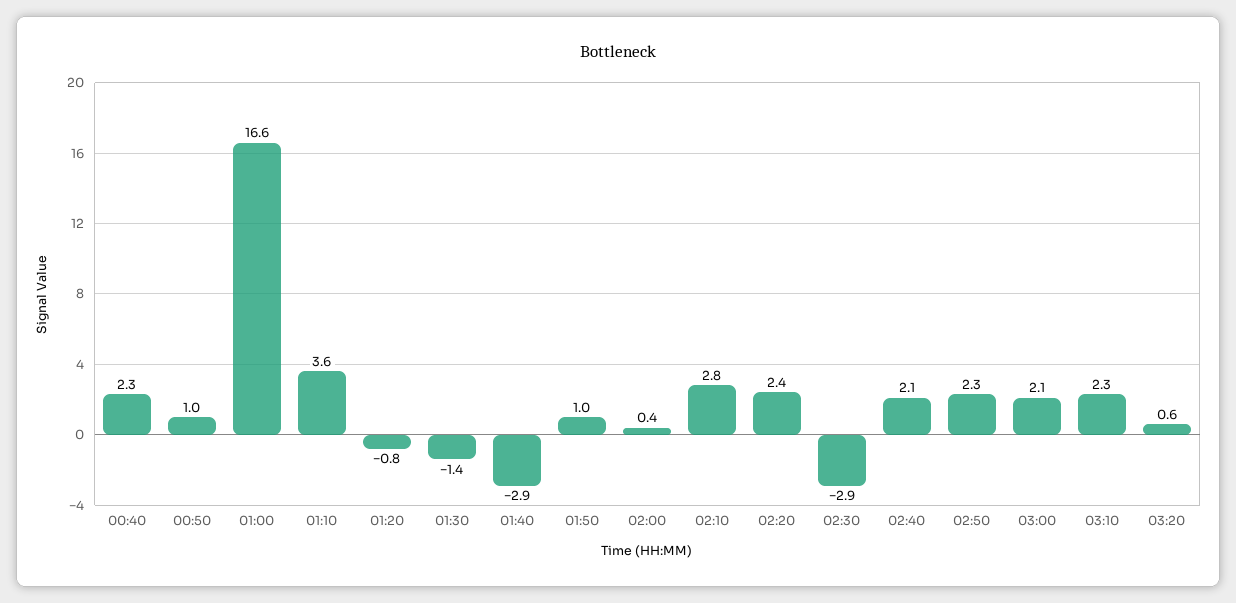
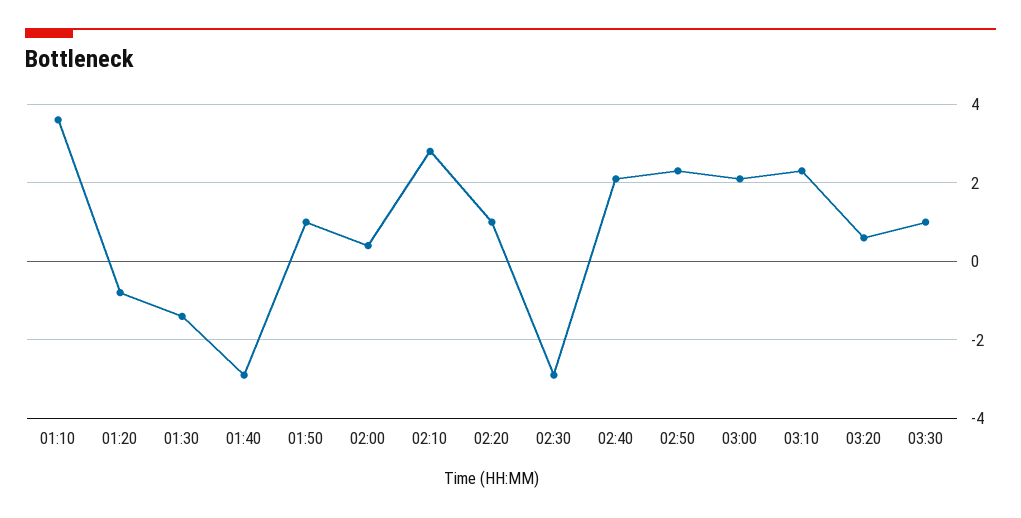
00:40: 2.3 -> none
00:50: 1 -> none
01:00: 16.6 -> none
02:20: 2.4 -> 1
03:30: none -> 1

